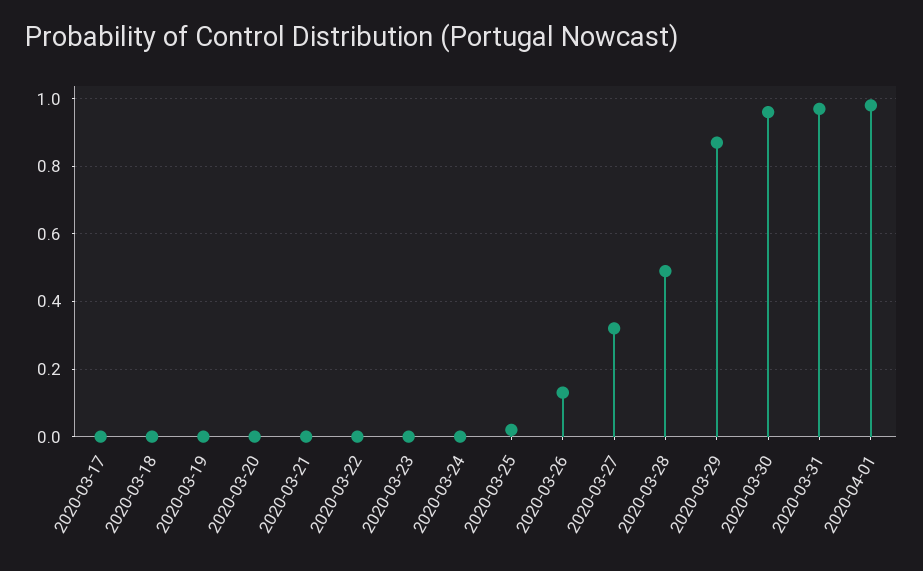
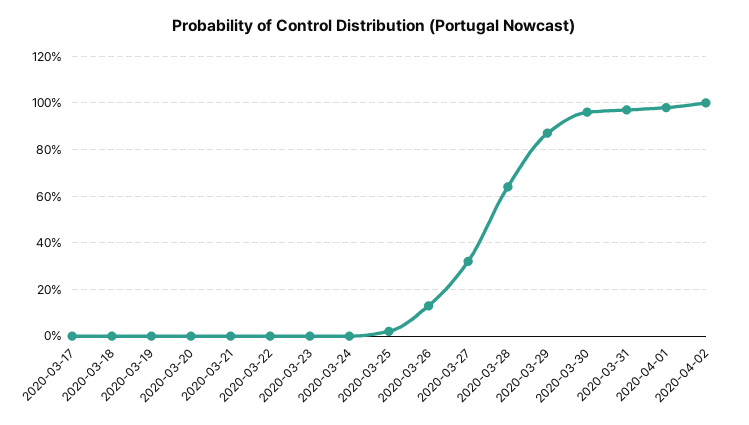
2020-03-28: 0.5 -> 0.65
2020-04-02: none -> 1

